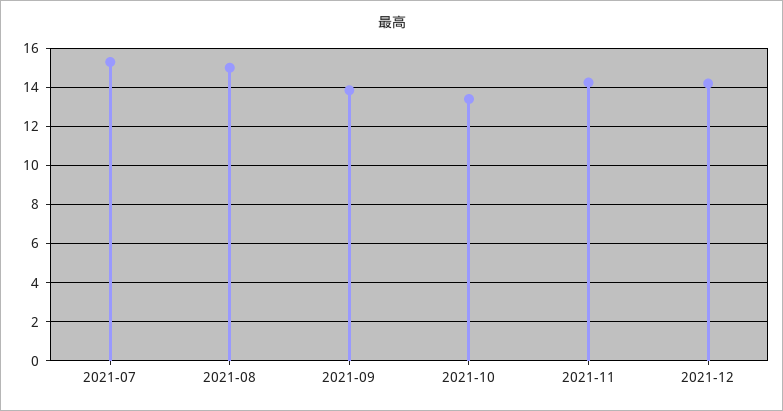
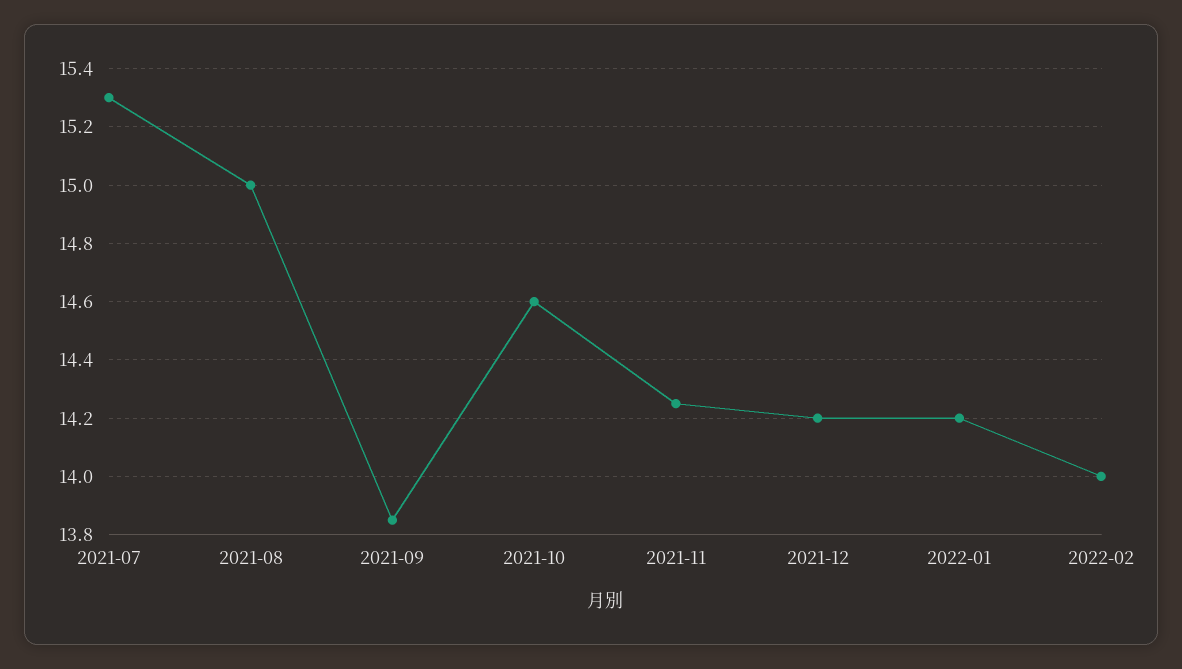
2021-10: 13.5 -> 14.6
2022-01: none -> 14.2
2022-02: none -> 14

